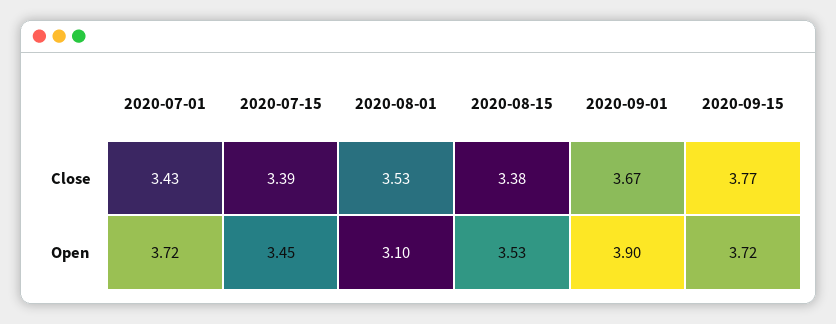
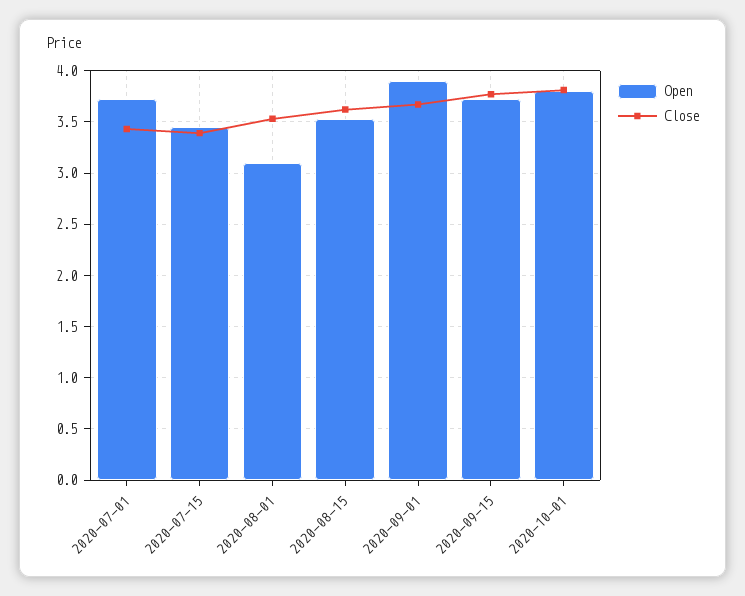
Close, 2020-08-15: 3.38 -> 3.6
Open, 2020-10-01: none -> 3.8
Close, 2020-10-01: none -> 3.8

